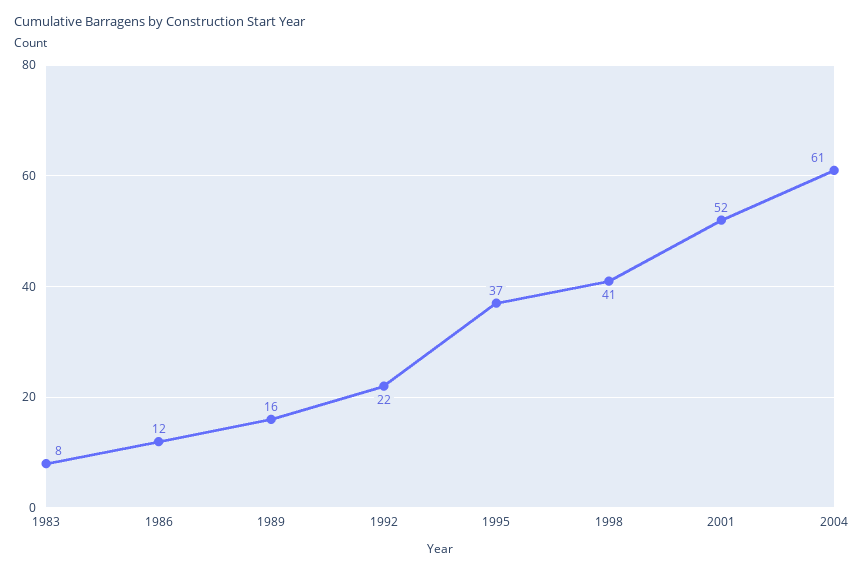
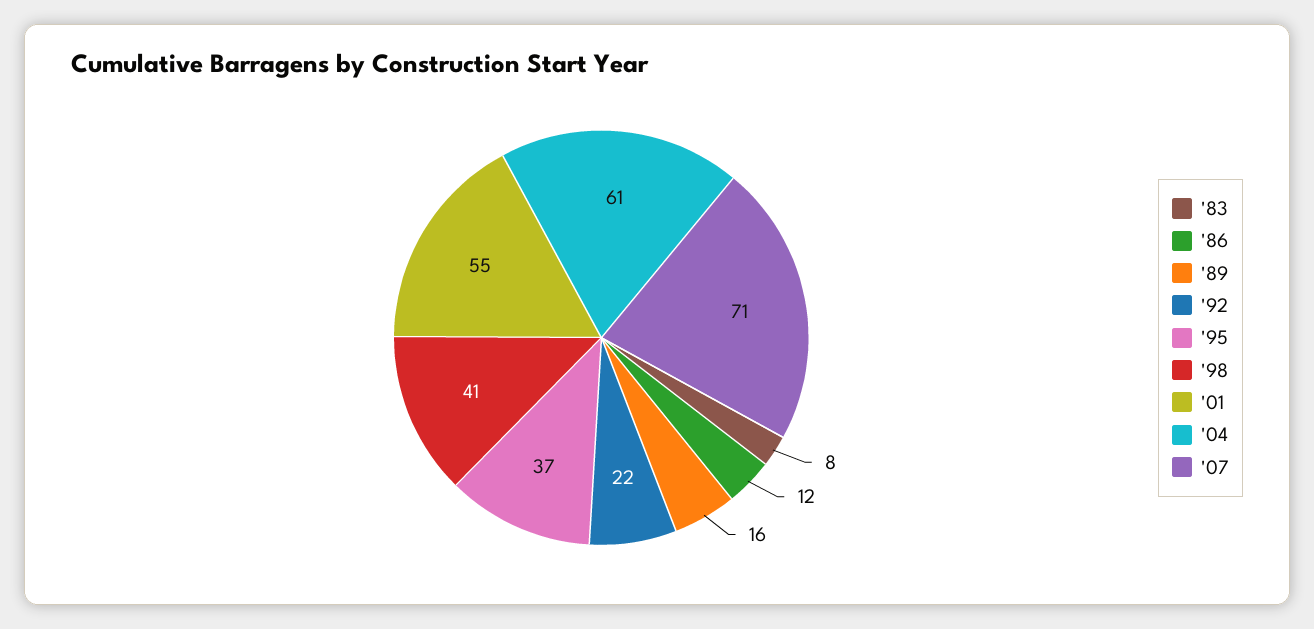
2001: 52 -> 55
'07: none -> 71

